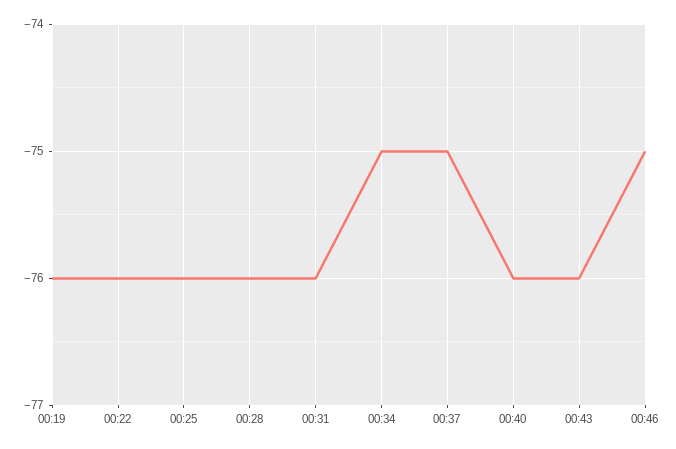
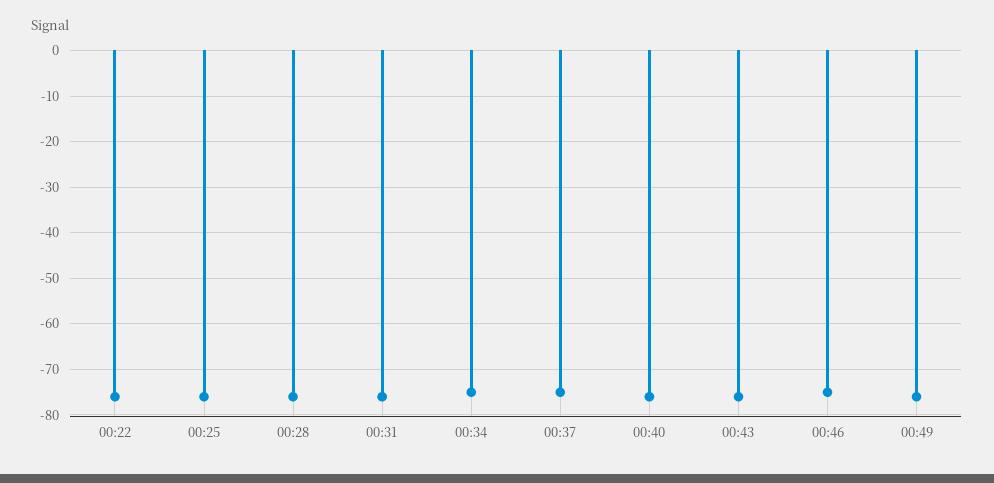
00:19: -76 -> none
00:49: none -> -75

